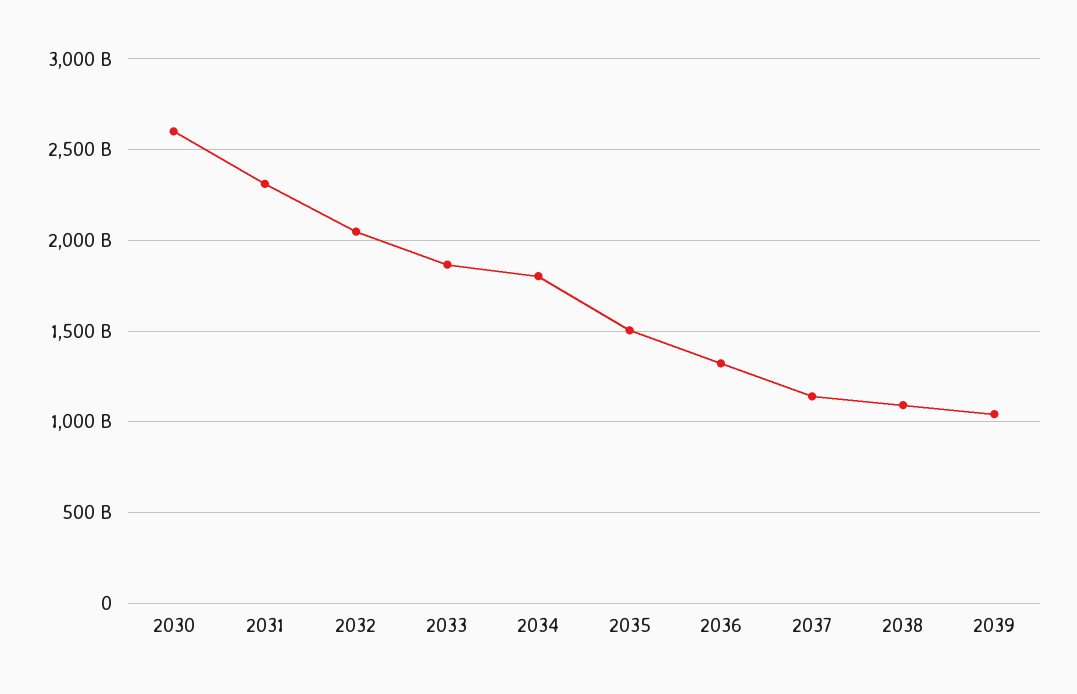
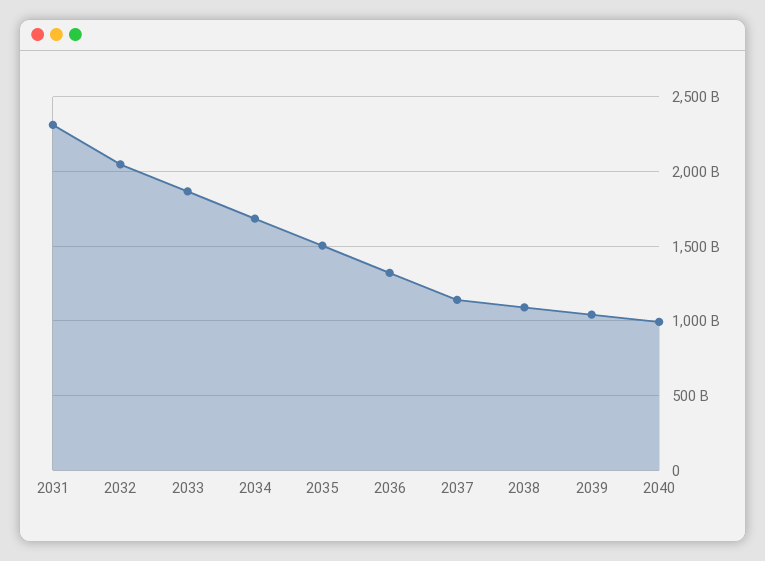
2030: 2600000000000 -> none
2034: 1800000000000 -> 1700000000000
2040: none -> 1000000000000

